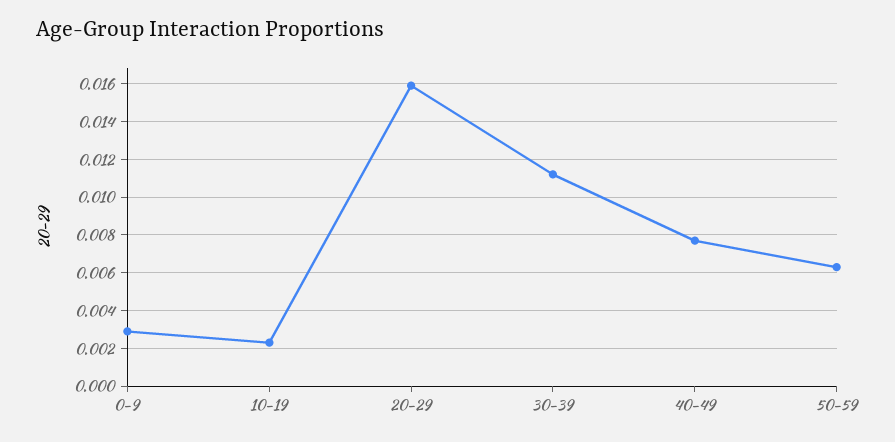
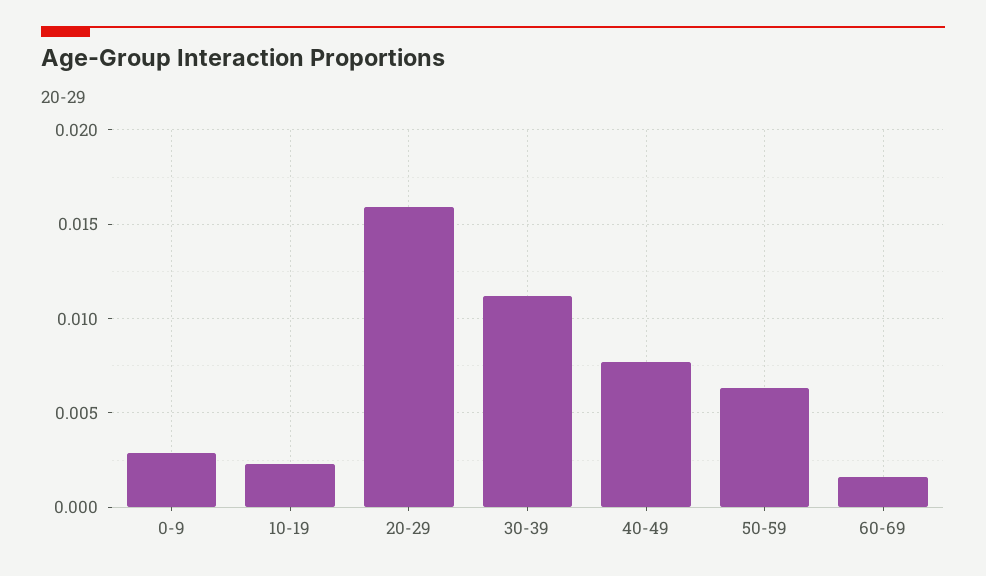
60-69: none -> 0.0015

